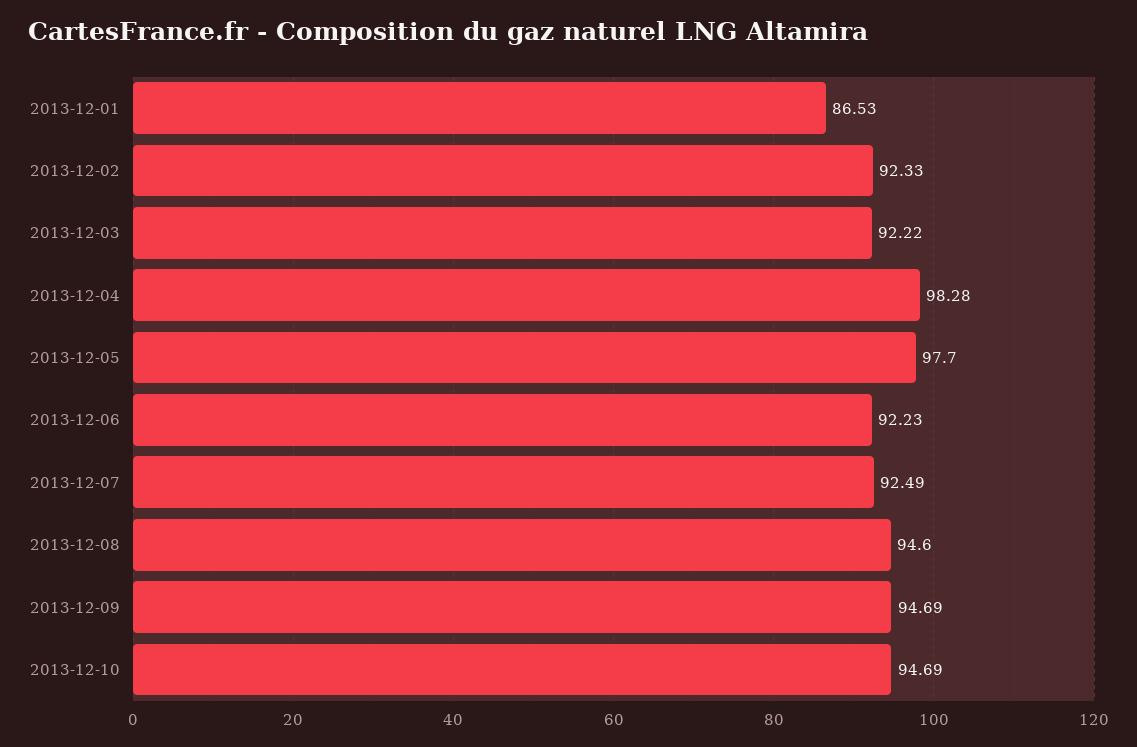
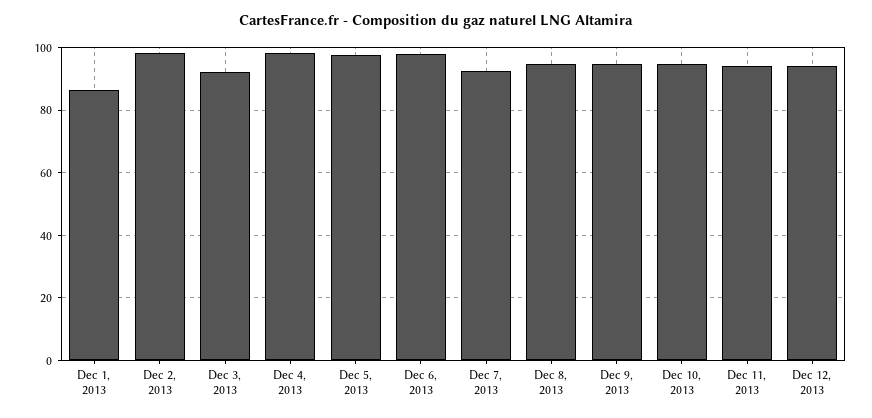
2013-12-02: 92.33 -> 98
2013-12-06: 92.23 -> 98
Dec 11, 2013: none -> 94
Dec 12, 2013: none -> 94

